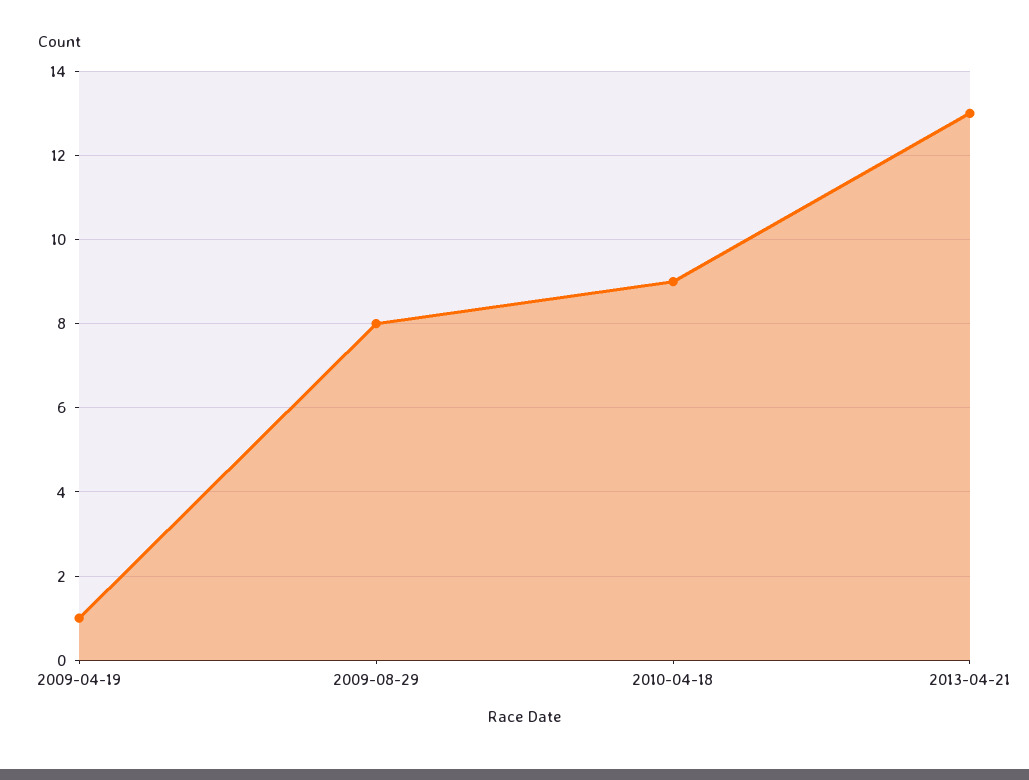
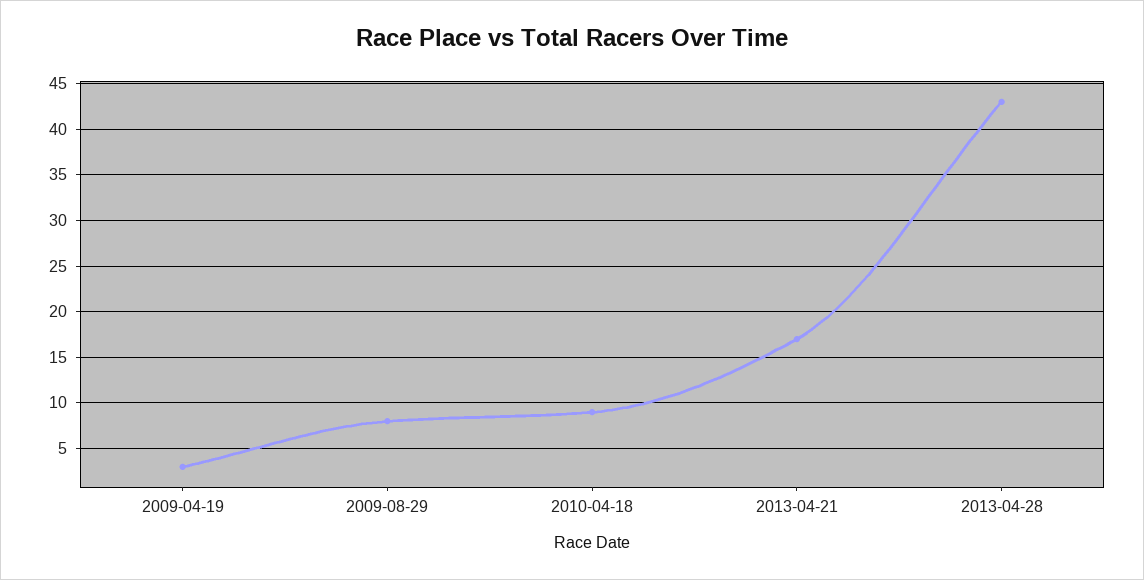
2009-04-19: 1 -> 3
2013-04-21: 13 -> 17
2013-04-28: none -> 43

